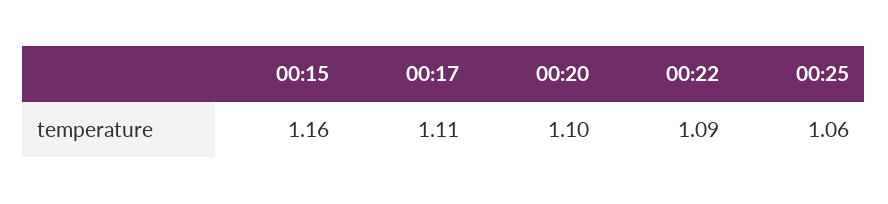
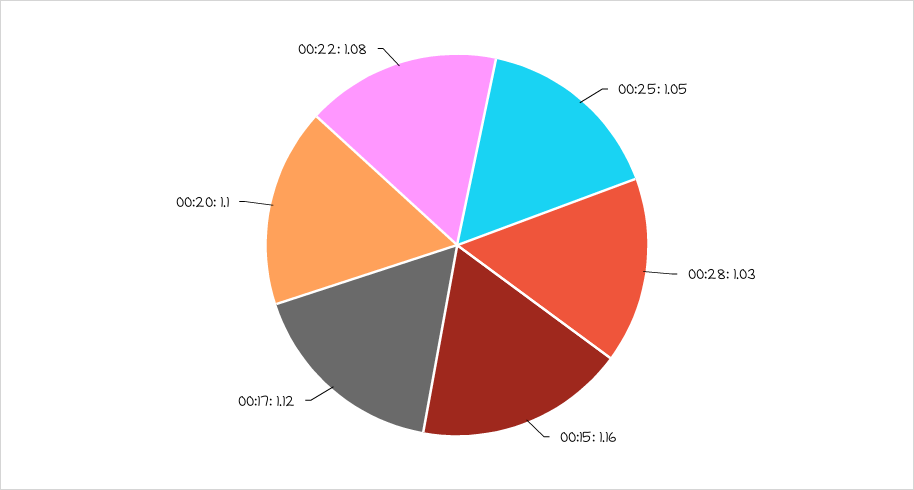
00:17: 1.11 -> 1.12
00:22: 1.09 -> 1.08
00:25: 1.06 -> 1.05
00:28: none -> 1.03

